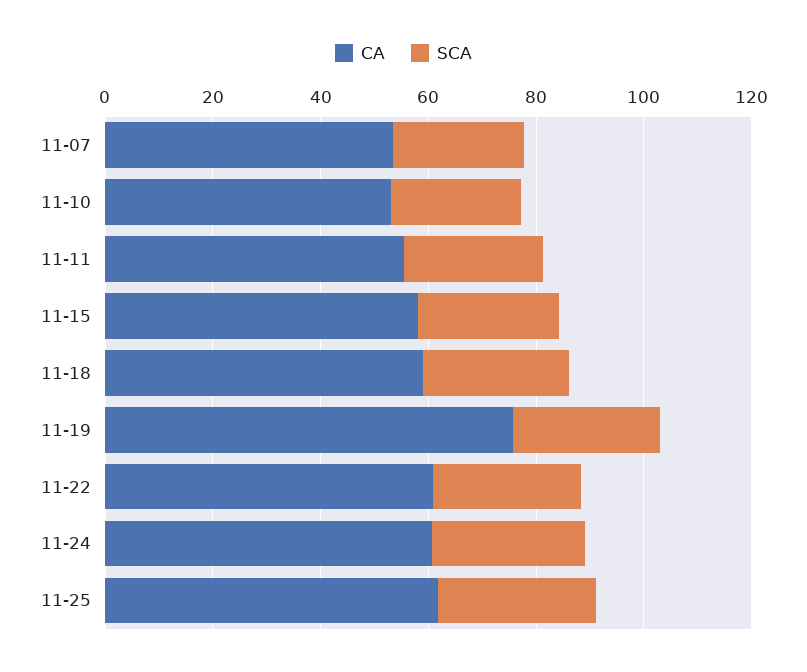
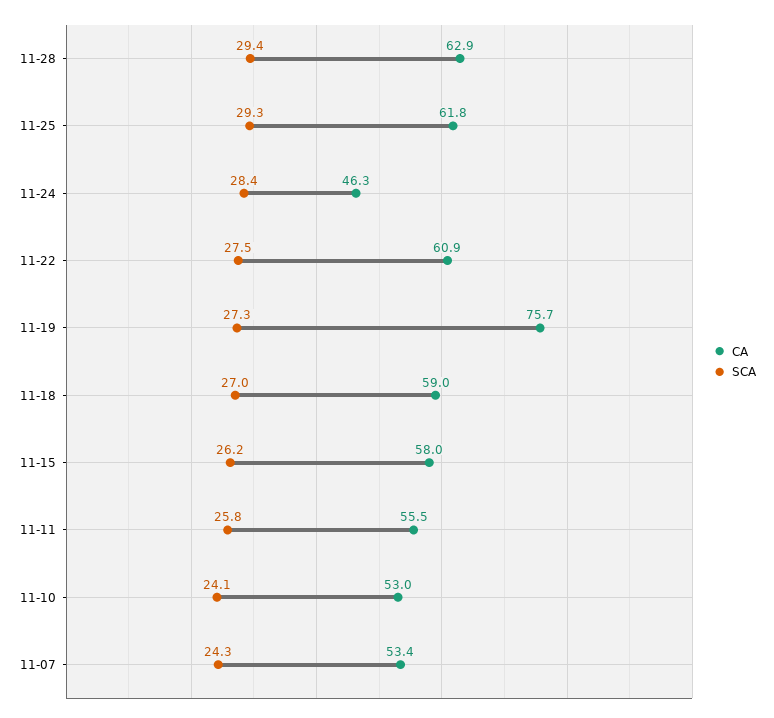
CA, 11-24: 60 -> 46.3
CA, 11-28: none -> 62.9
SCA, 11-28: none -> 29.4

